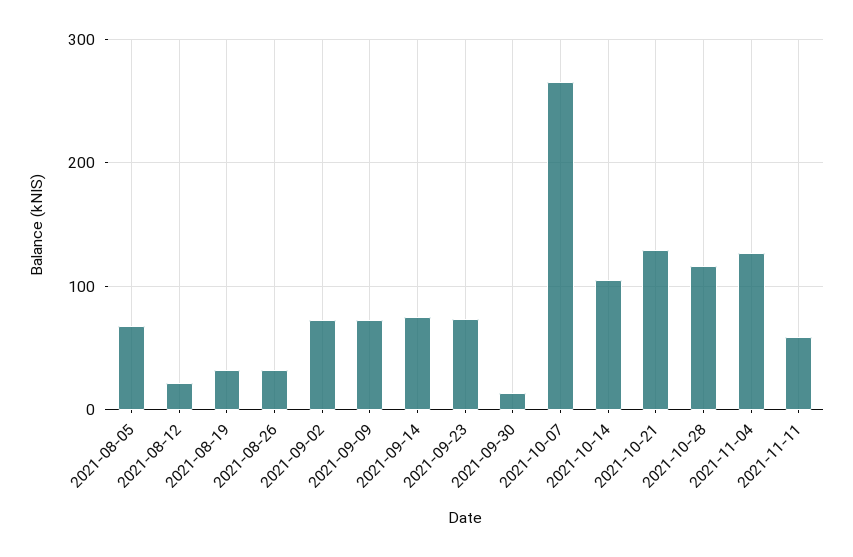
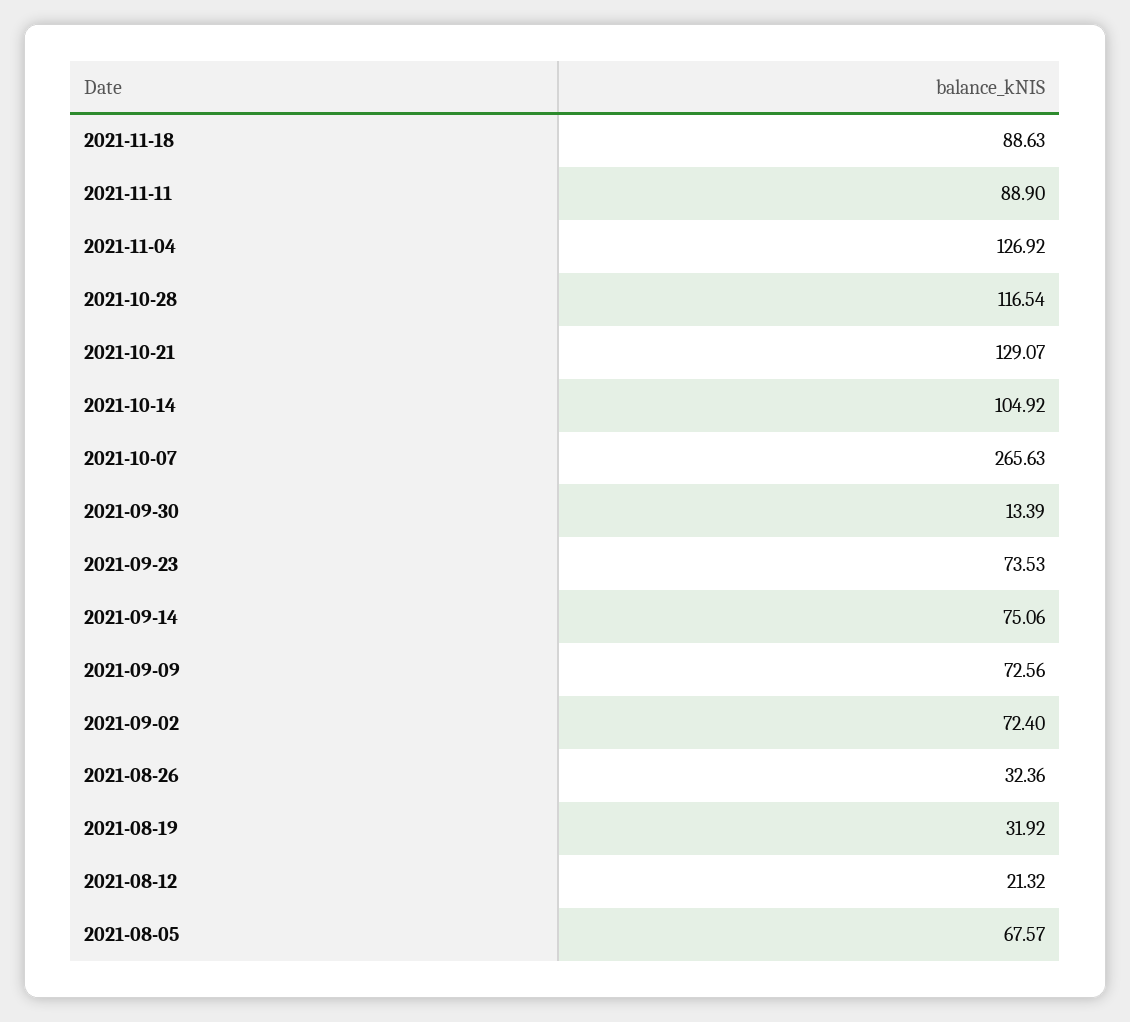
2021-11-11: 60 -> 88.9
2021-11-18: none -> 88.63

